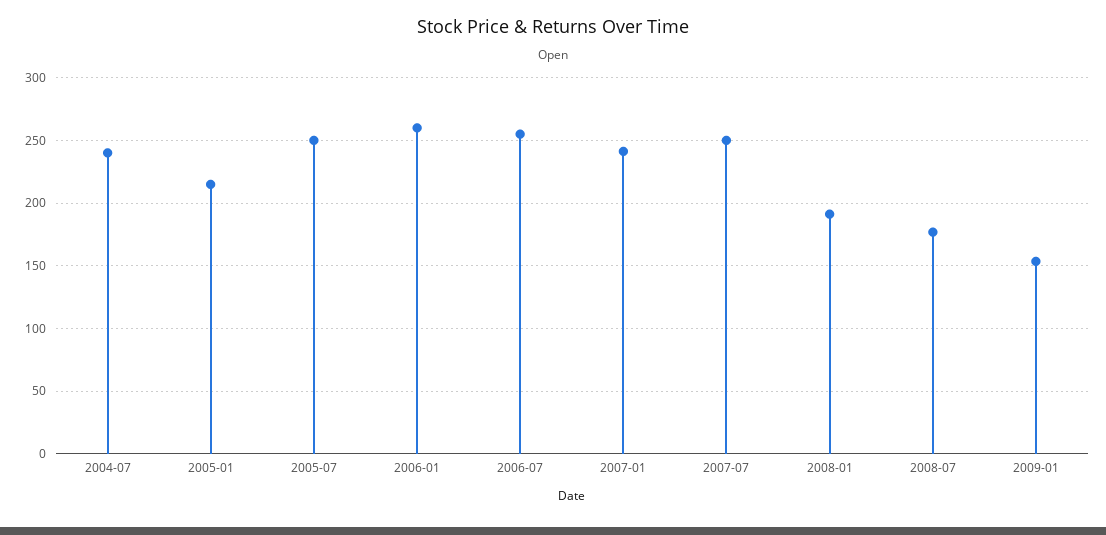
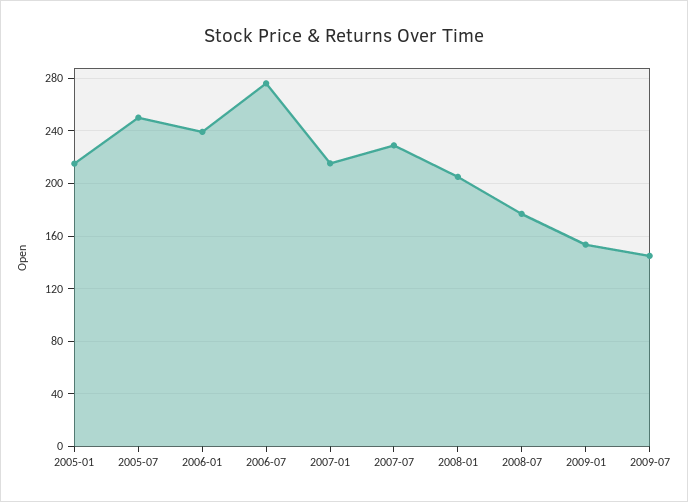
2004-07: 240 -> none
2006-01: 260 -> 240
2006-07: 255 -> 275
2007-01: 240 -> 215
2007-07: 250 -> 230
2008-01: 190 -> 205
2009-07: none -> 145

